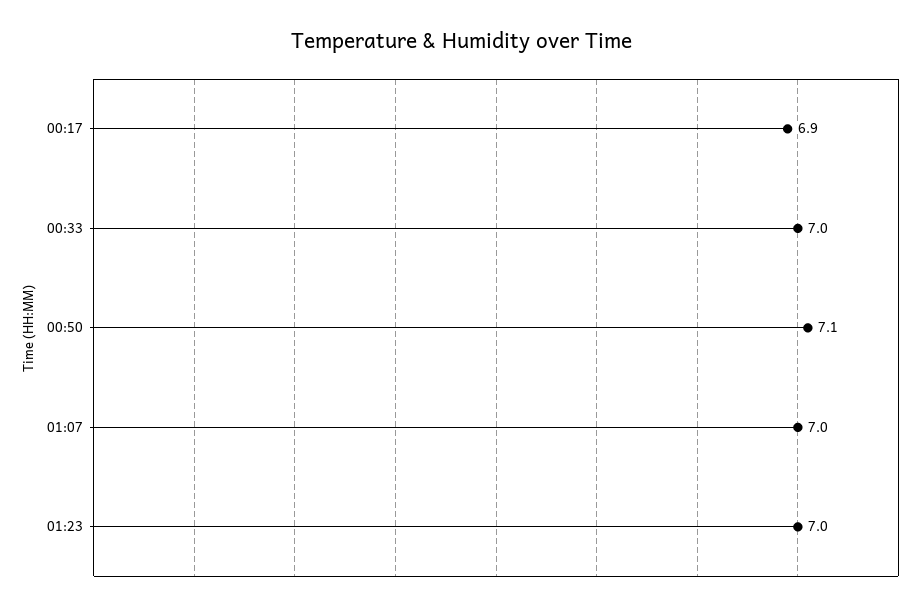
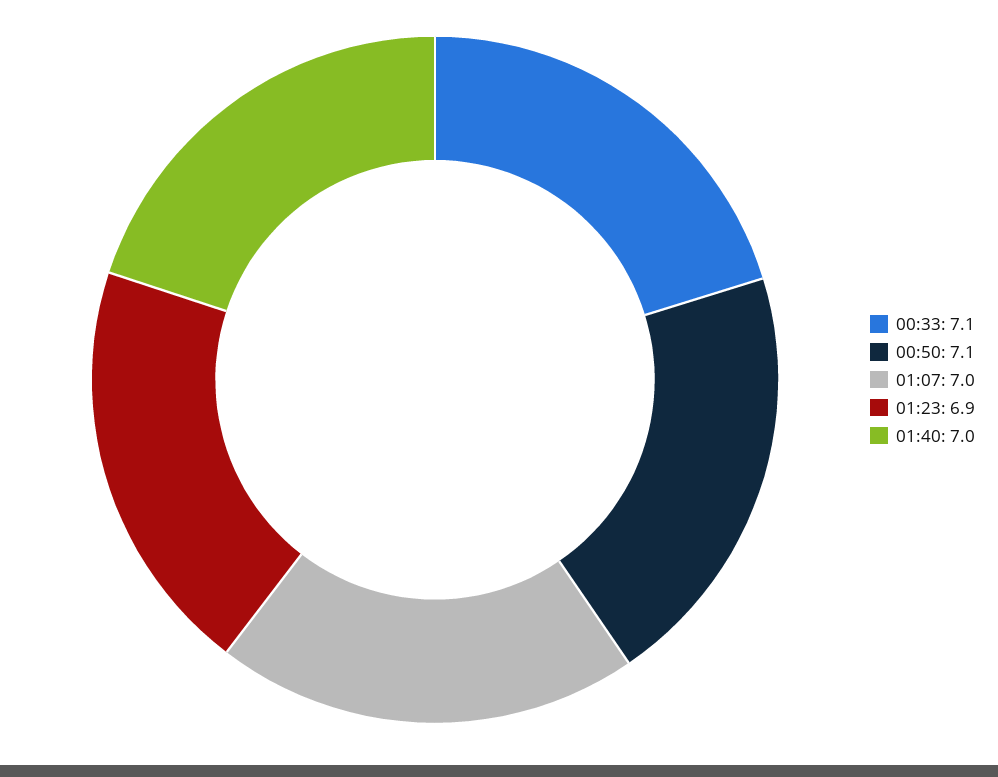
00:17: 6.9 -> none
00:33: 7 -> 7.1
01:23: 7 -> 6.9
01:40: none -> 7

